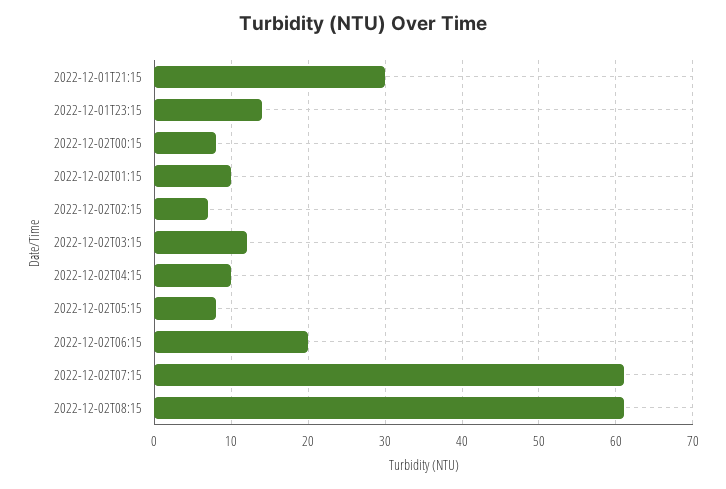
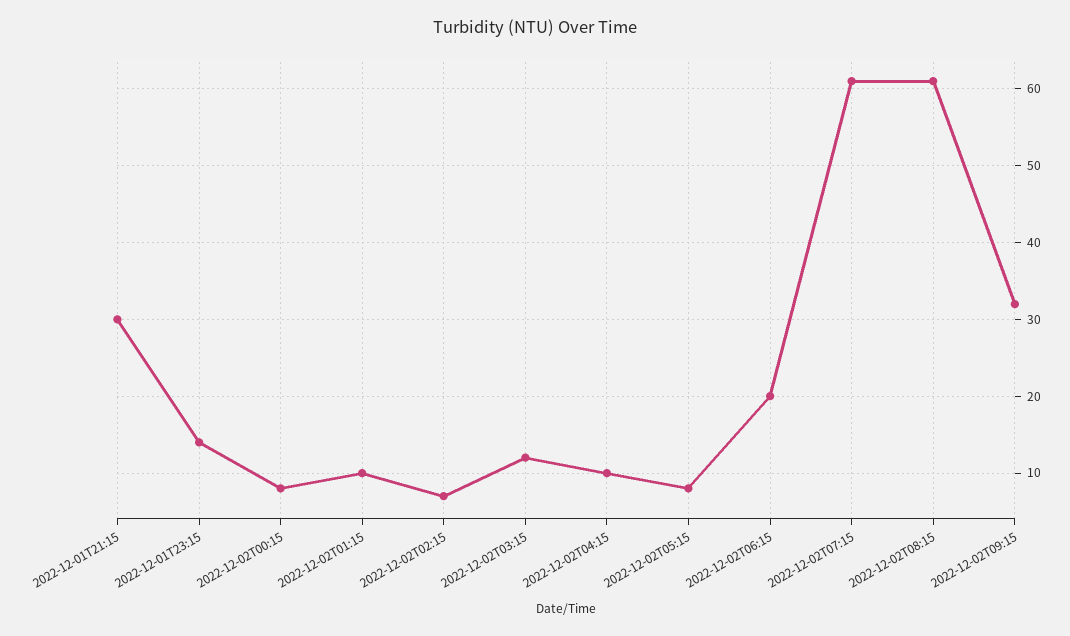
2022-12-02T09:15: none -> 32

